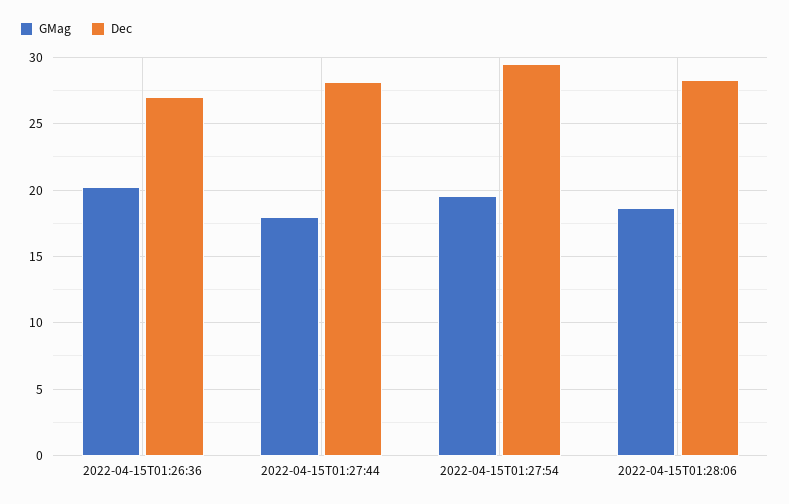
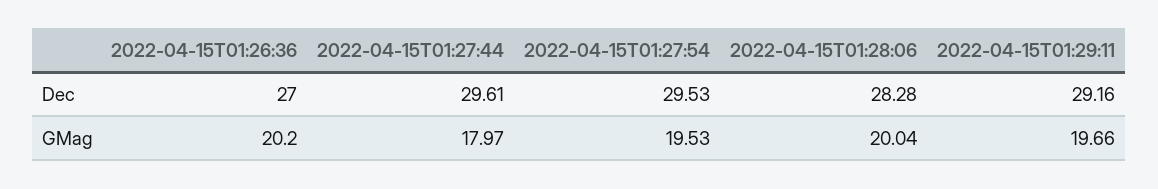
Dec, 2022-04-15T01:27:44: 28 -> 29.61
GMag, 2022-04-15T01:28:06: 18.5 -> 20.04
Dec, 2022-04-15T01:29:11: none -> 29.16
GMag, 2022-04-15T01:29:11: none -> 19.66

